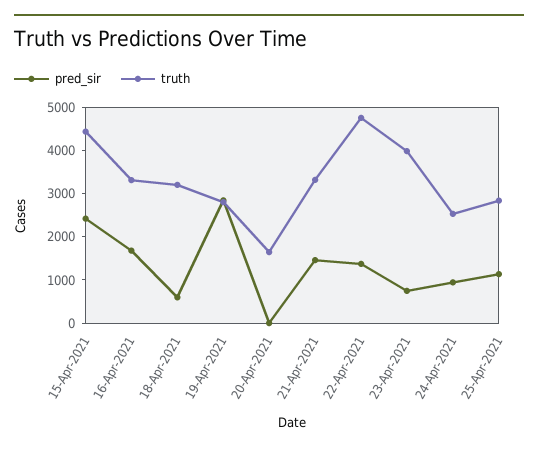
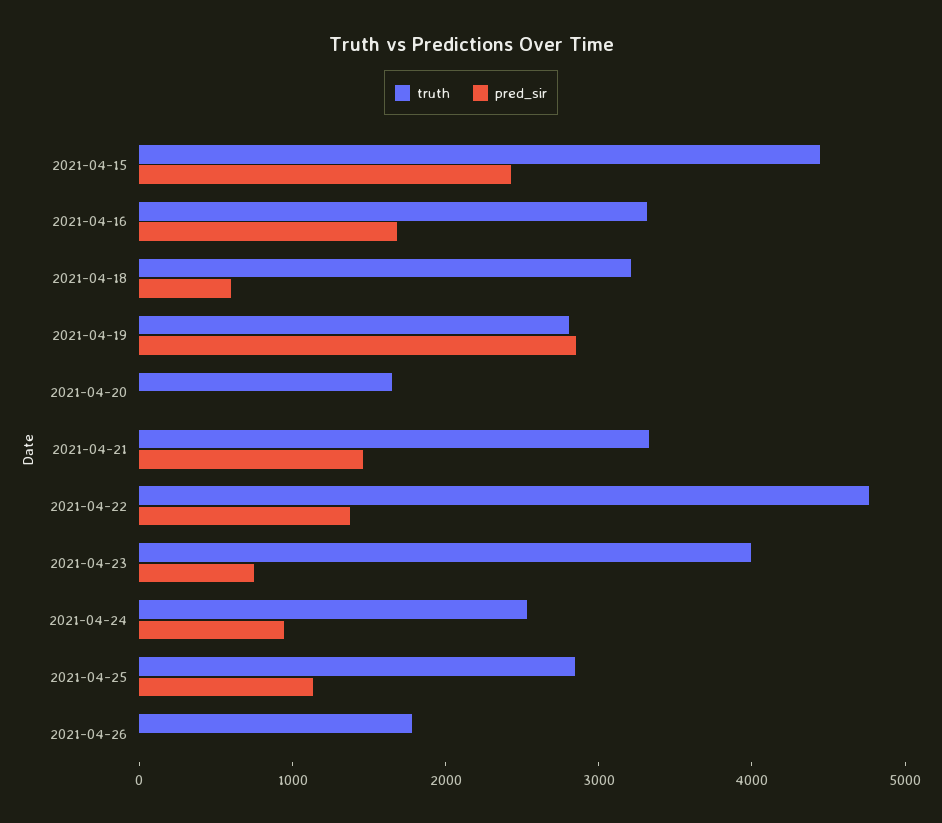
truth, 2021-04-26: none -> 1800
pred_sir, 2021-04-26: none -> 0

